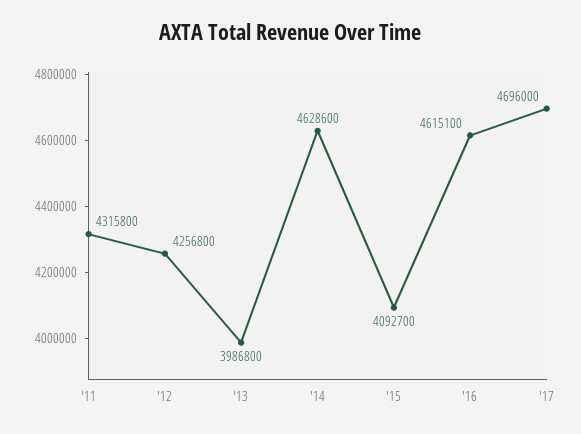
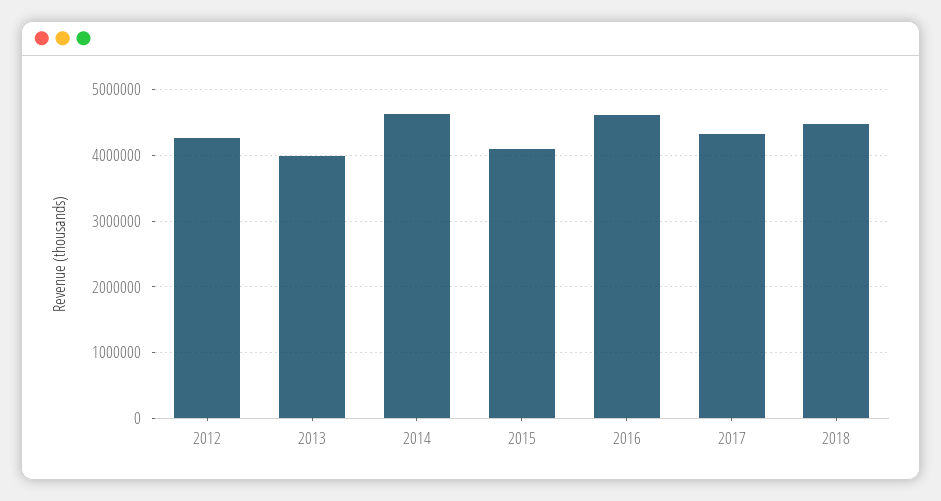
'11: 4315800 -> none
'17: 4696000 -> 4300000
2018: none -> 4500000

